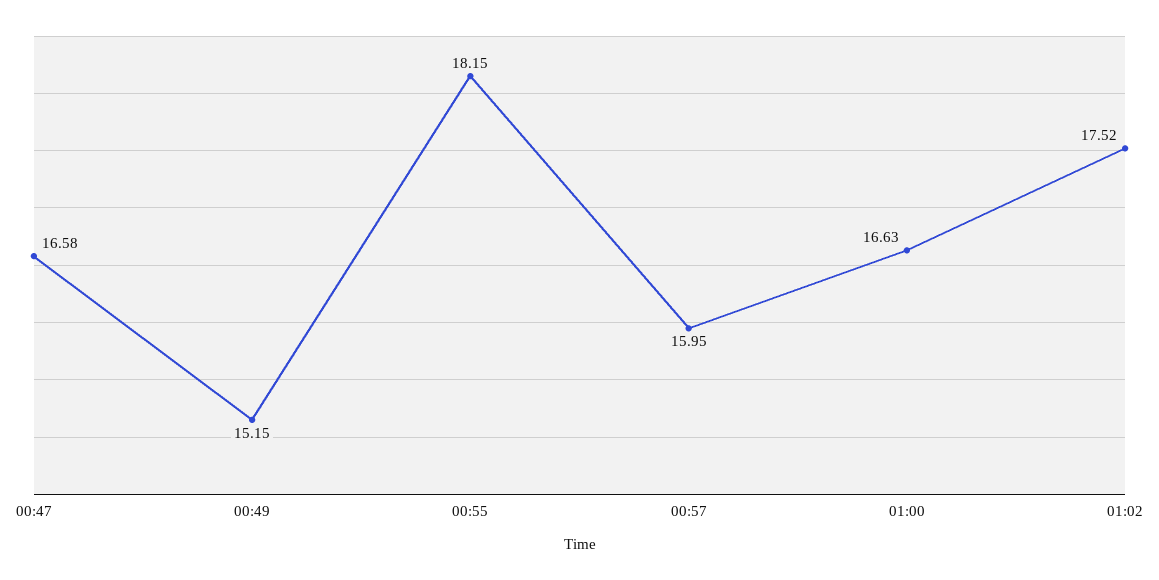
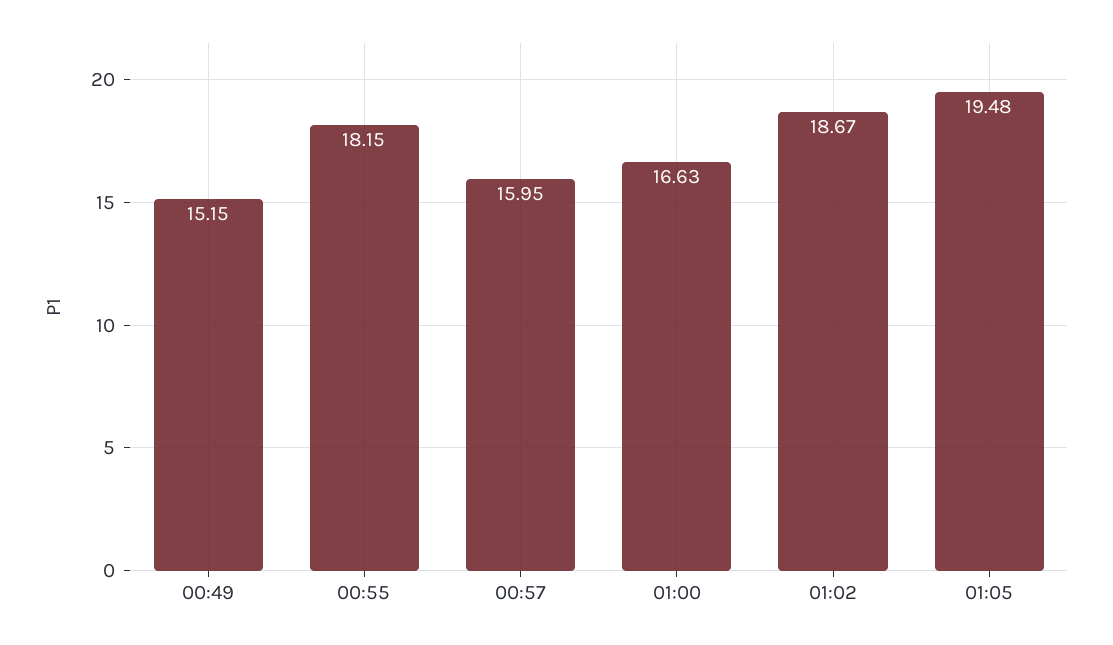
00:47: 16.58 -> none
01:02: 17.52 -> 18.67
01:05: none -> 19.48

